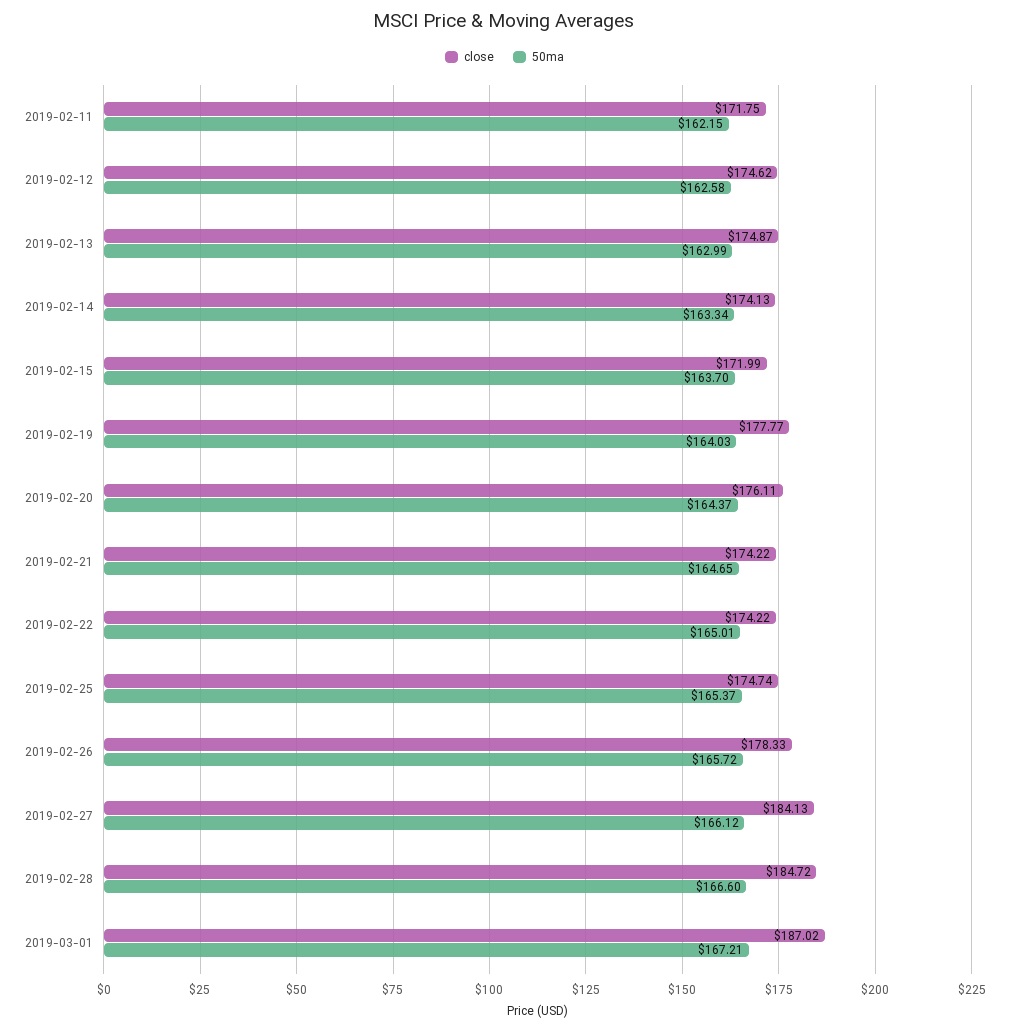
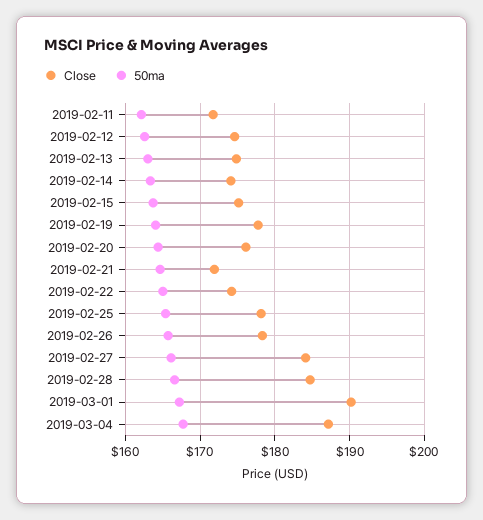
close, 2019-02-15: 171.99 -> 175
close, 2019-02-21: 174.22 -> 172
close, 2019-02-25: 174.74 -> 178
close, 2019-03-01: 187.02 -> 190
close, 2019-03-04: none -> 187
50ma, 2019-03-04: none -> 168

